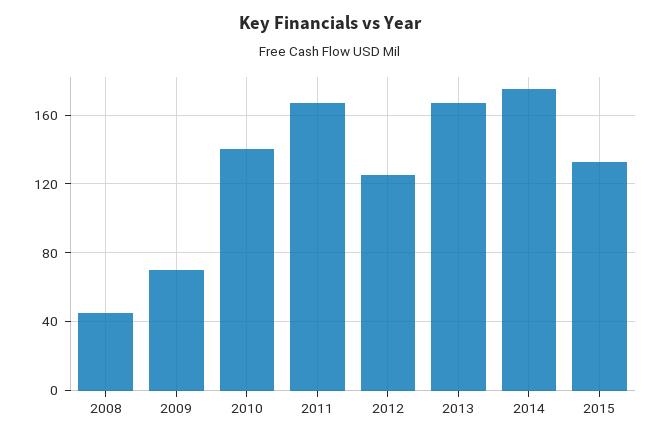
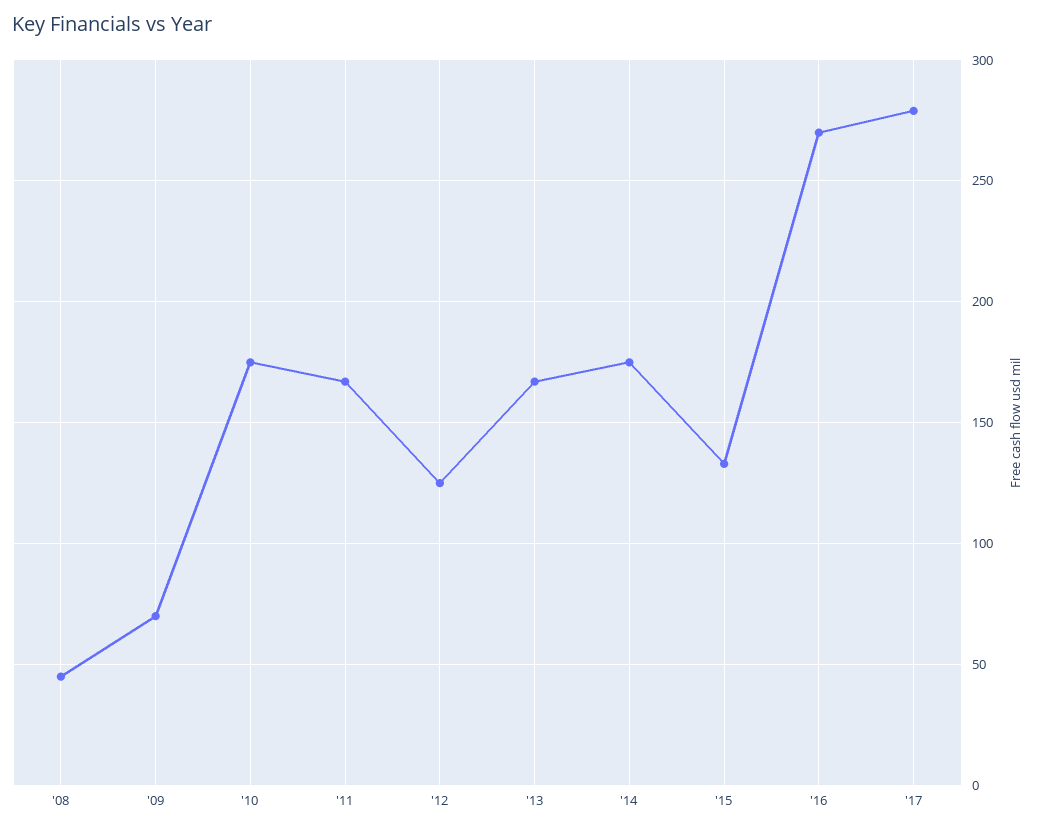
2010: 140 -> 175
'16: none -> 270
'17: none -> 280

